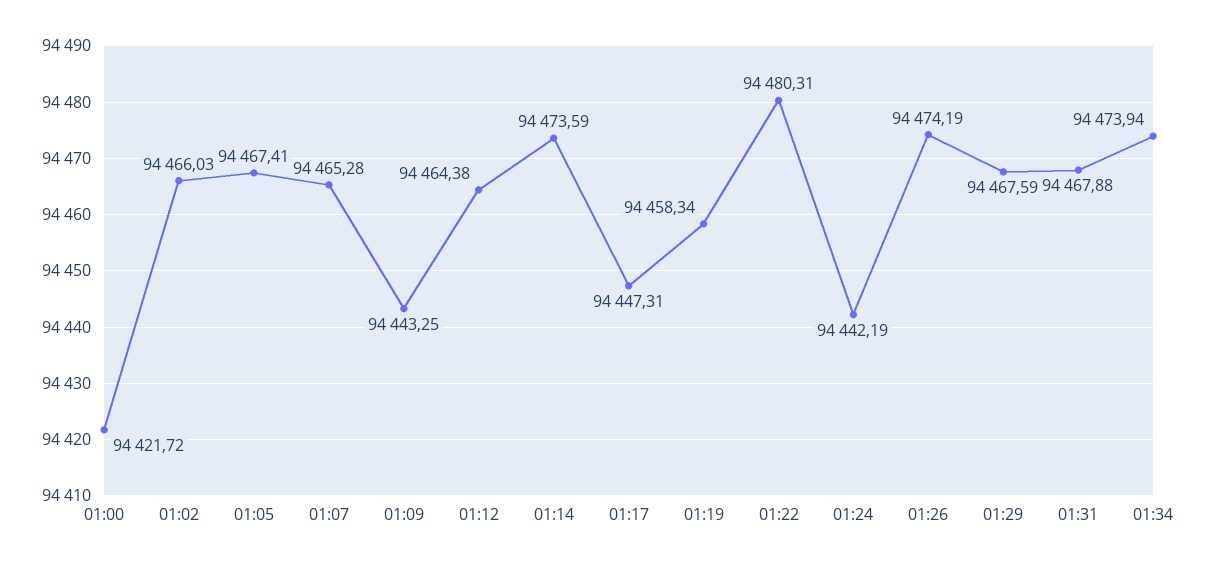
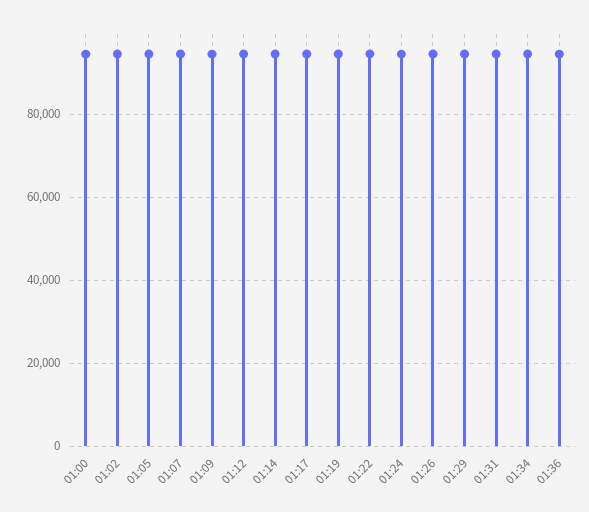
01:36: none -> 94000

